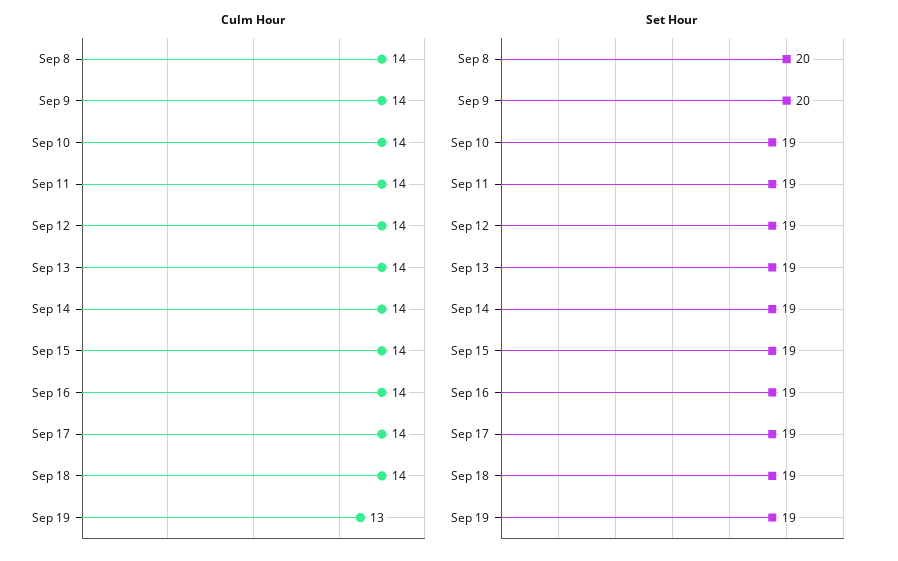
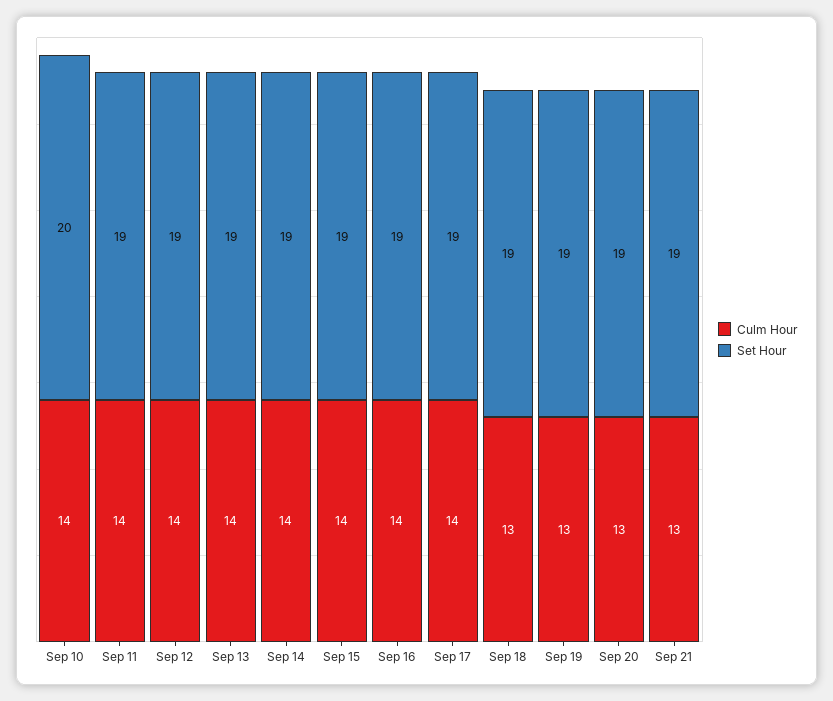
Culm Hour, Sep 8: 14 -> none
Culm Hour, Sep 9: 14 -> none
Culm Hour, Sep 18: 14 -> 13
Set Hour, Sep 8: 20 -> none
Set Hour, Sep 9: 20 -> none
Set Hour, Sep 10: 19 -> 20
Culm Hour, Sep 20: none -> 13
Set Hour, Sep 20: none -> 19
Culm Hour, Sep 21: none -> 13
Set Hour, Sep 21: none -> 19

